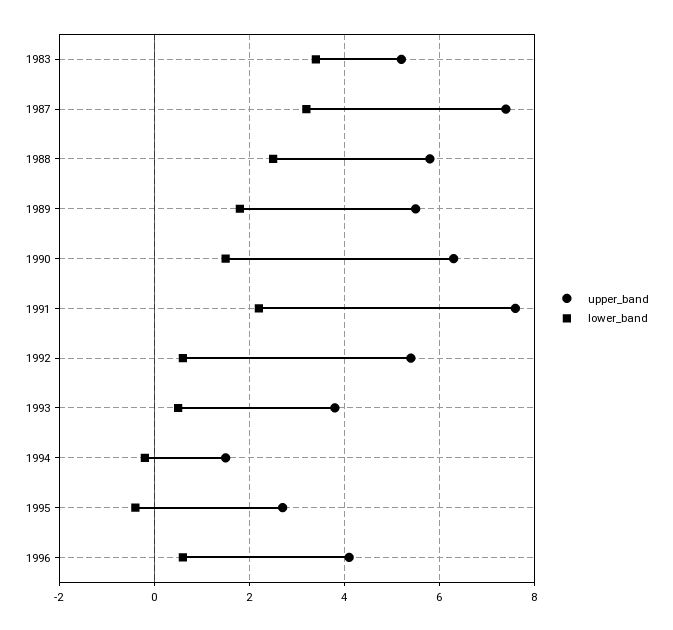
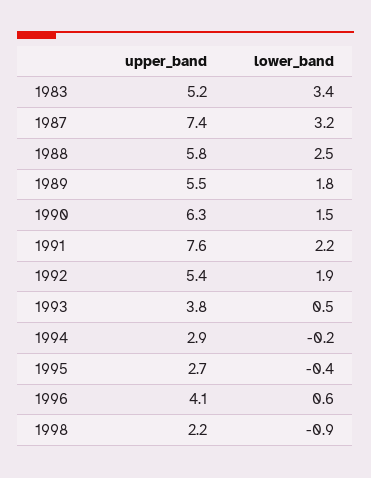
lower_band, 1992: 0.5 -> 1.9
upper_band, 1994: 1.5 -> 2.9
upper_band, 1998: none -> 2.2
lower_band, 1998: none -> -0.9

